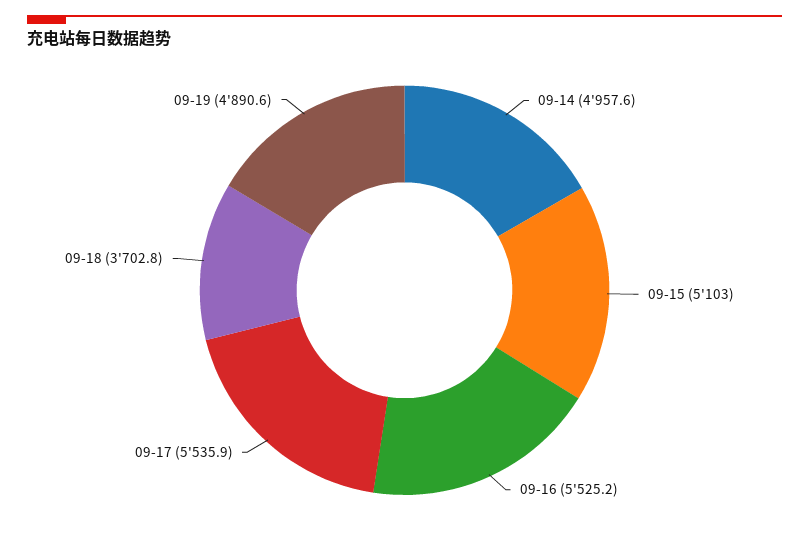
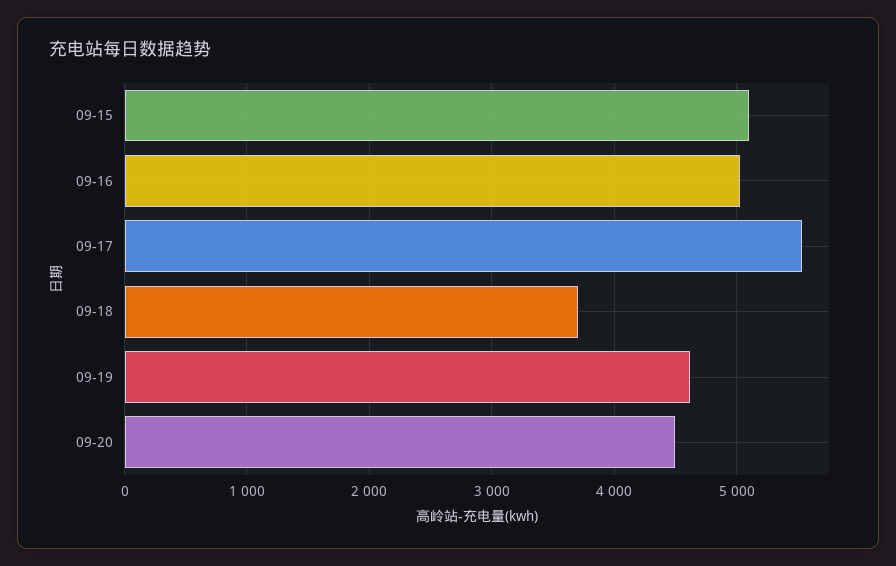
09-14: 4957.6 -> none
09-16: 5525.2 -> 5000
09-19: 4890.6 -> 4600
09-20: none -> 4500

